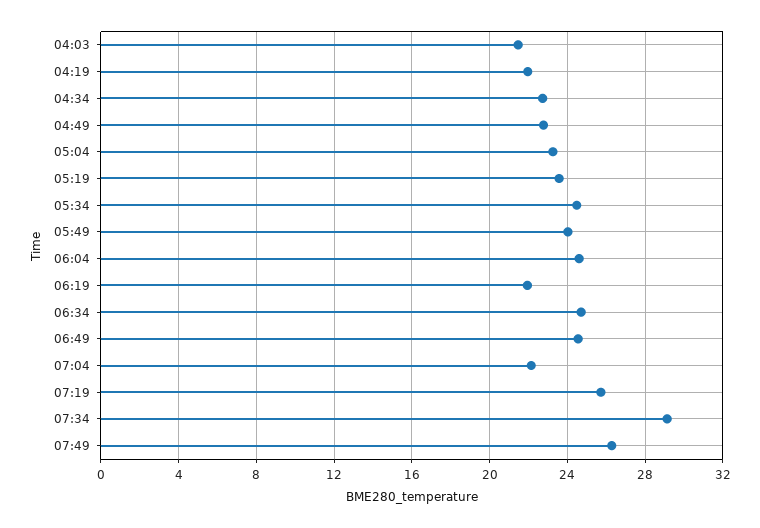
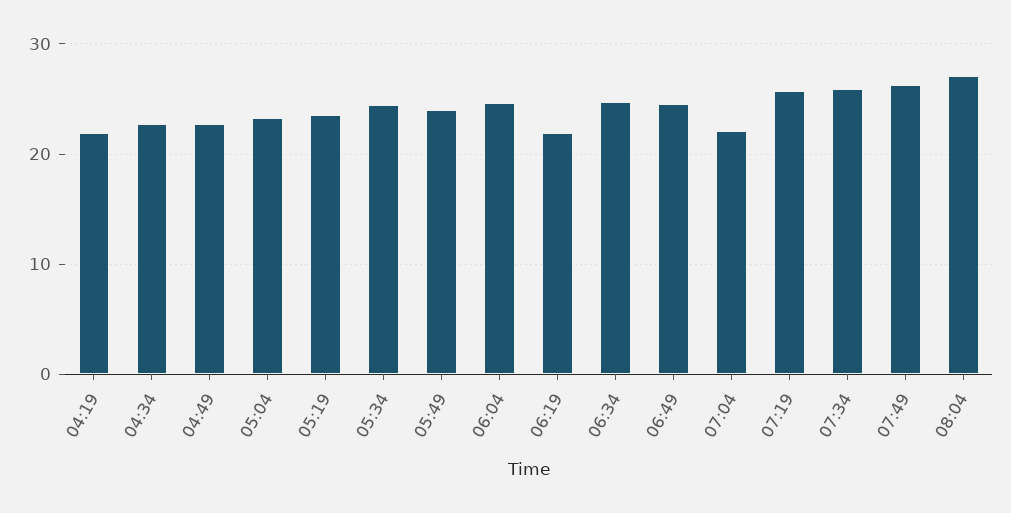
04:03: 21.5 -> none
07:34: 29 -> 26
08:04: none -> 27

